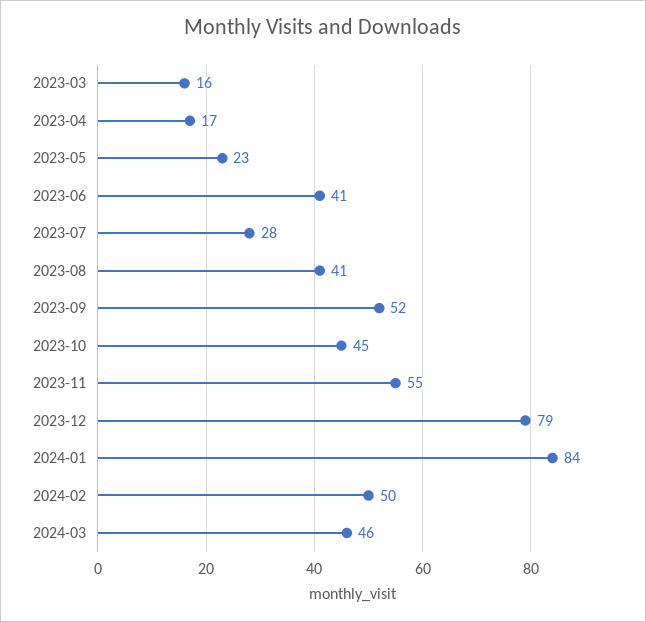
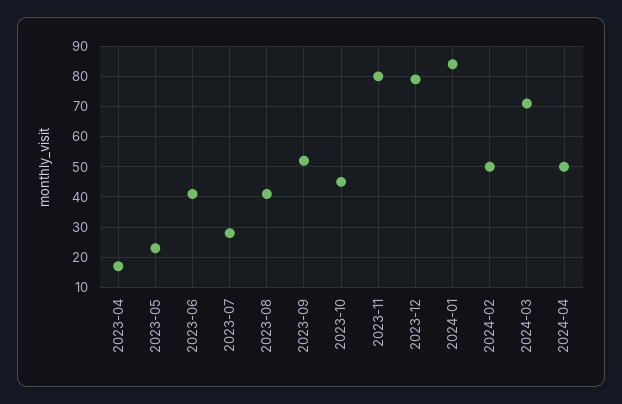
2023-03: 16 -> none
2023-11: 55 -> 80
2024-03: 46 -> 70
2024-04: none -> 50

